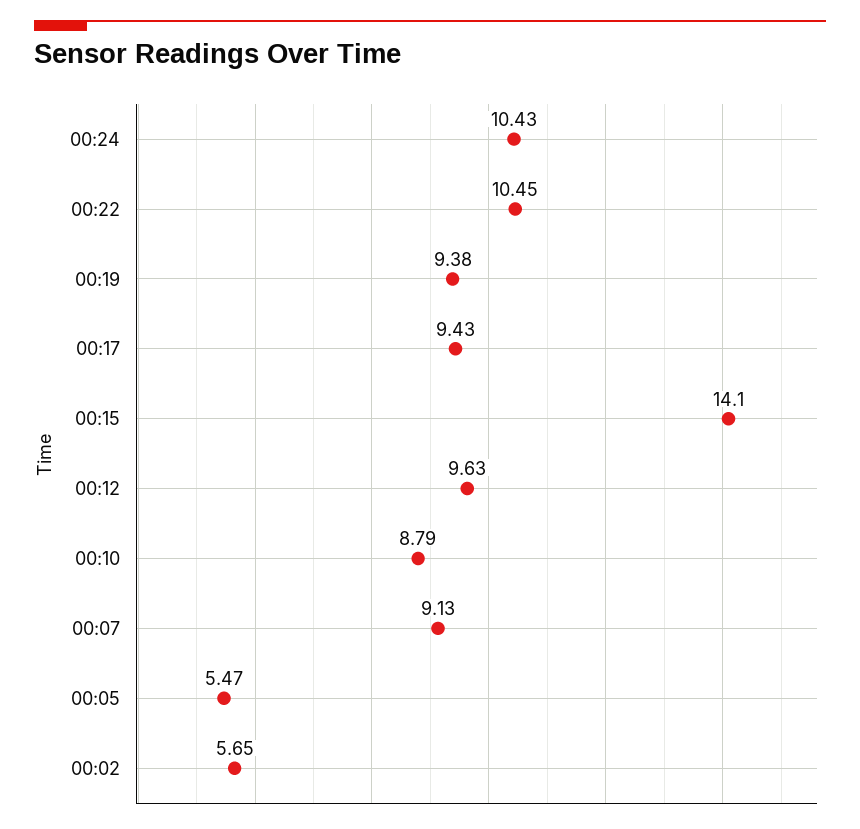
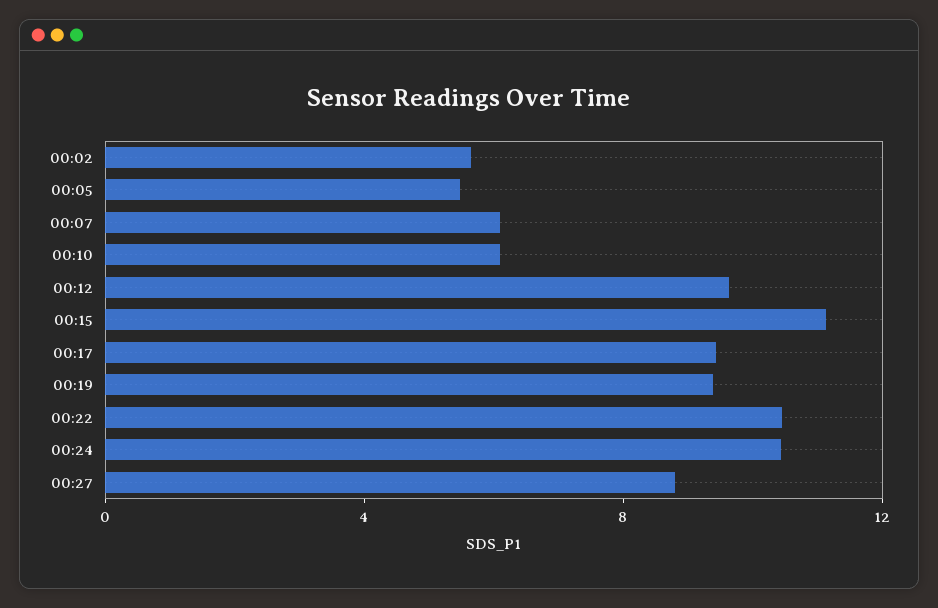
00:15: 14.1 -> 11
00:10: 8.79 -> 6
00:07: 9.13 -> 6
00:27: none -> 9

